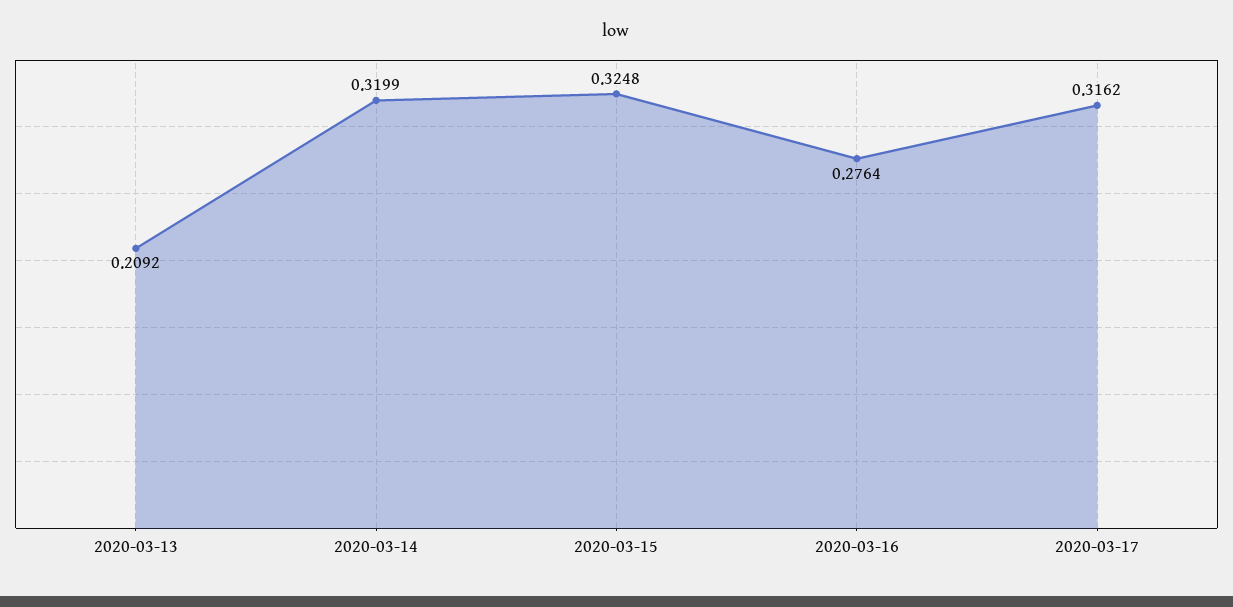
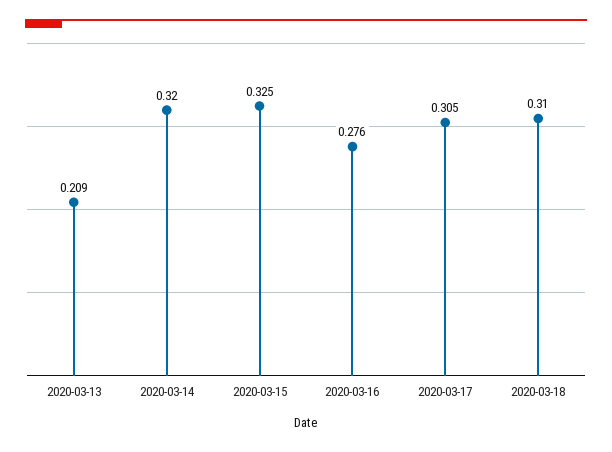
2020-03-17: 0.3162 -> 0.305
2020-03-18: none -> 0.31

